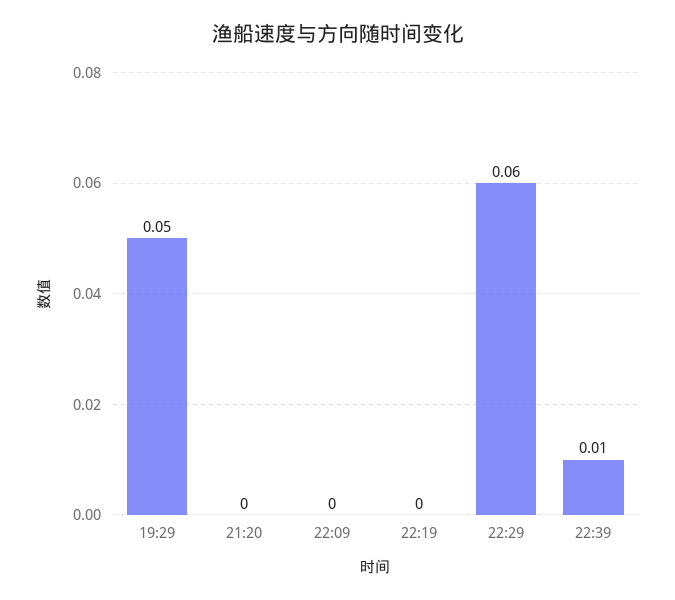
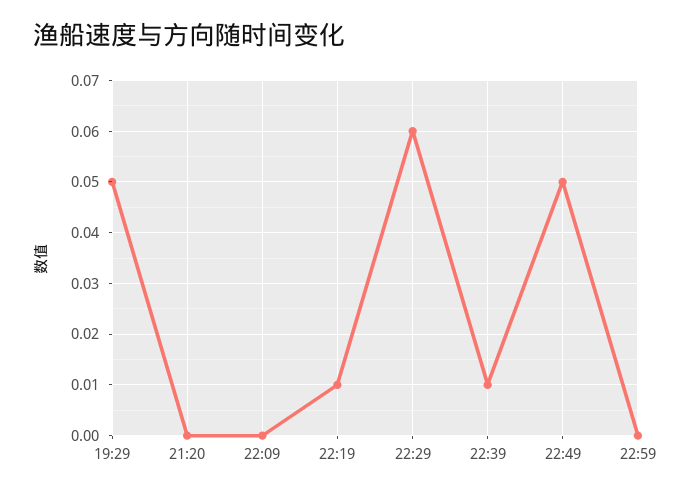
22:19: 0 -> 0.01
22:49: none -> 0.05
22:59: none -> 0

